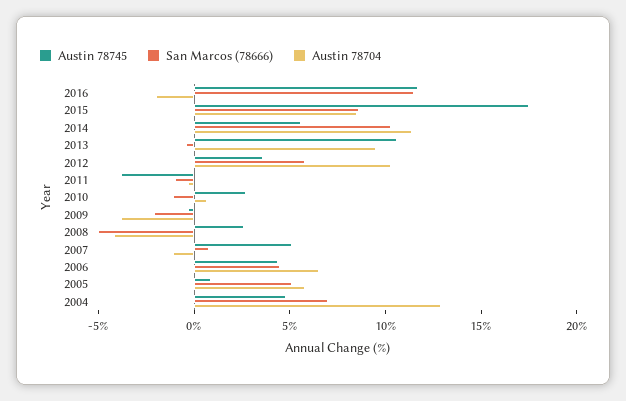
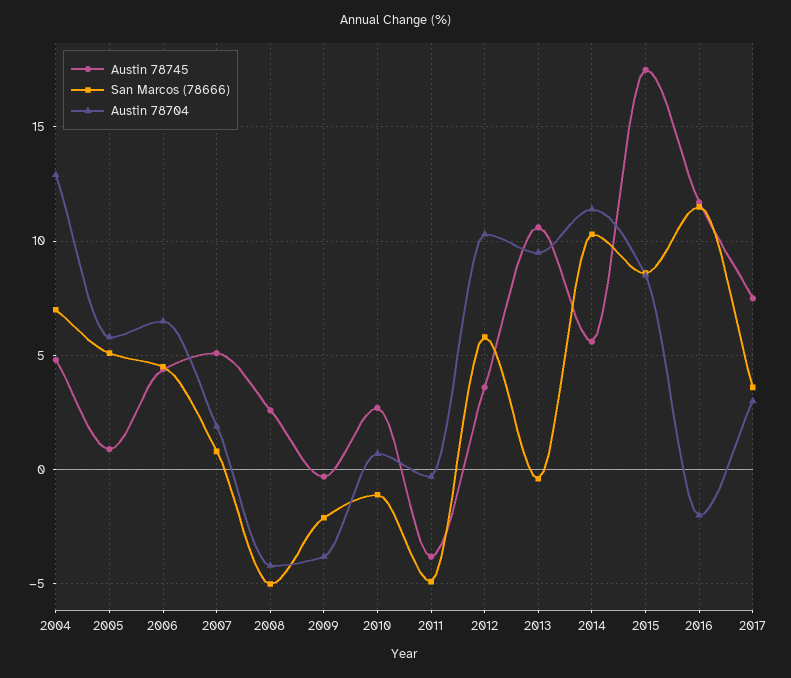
San Marcos (78666), 2011: -1 -> -5
Austin 78704, 2007: -1 -> 2
Austin 78745, 2017: none -> 7.5
San Marcos (78666), 2017: none -> 3.5
Austin 78704, 2017: none -> 3

